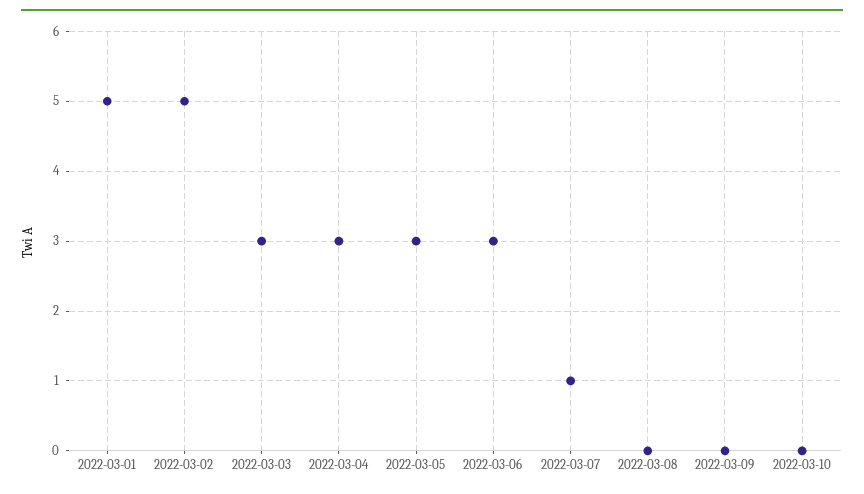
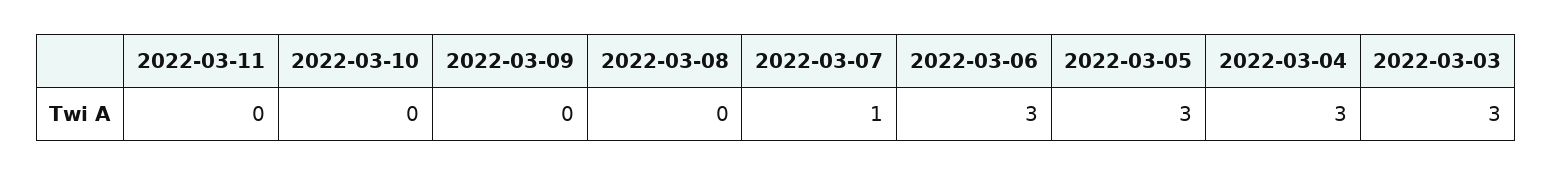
2022-03-01: 5 -> none
2022-03-02: 5 -> none
2022-03-11: none -> 0

